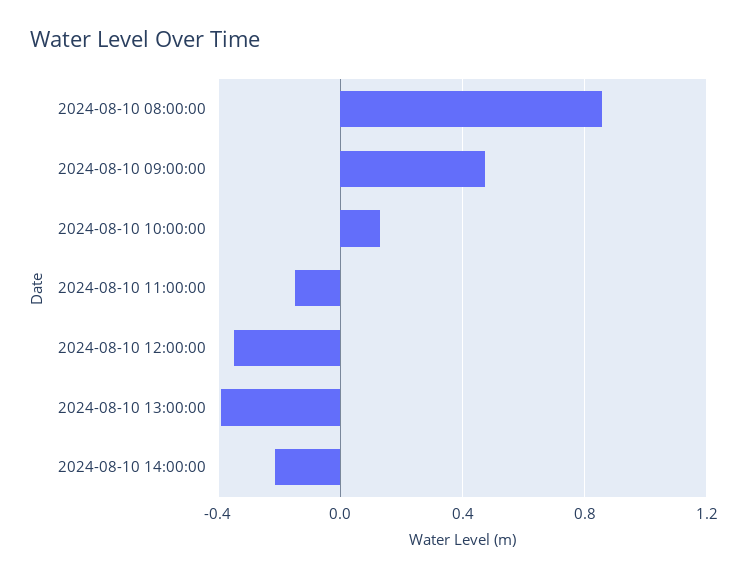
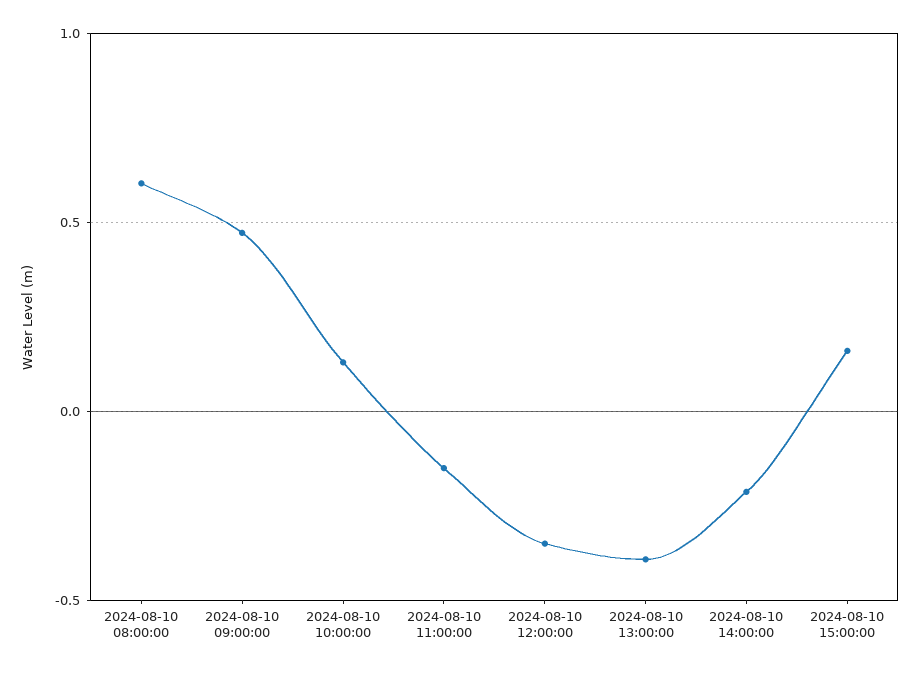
2024-08-10 08:00:00: 0.85 -> 0.6
2024-08-10 15:00:00: none -> 0.15

